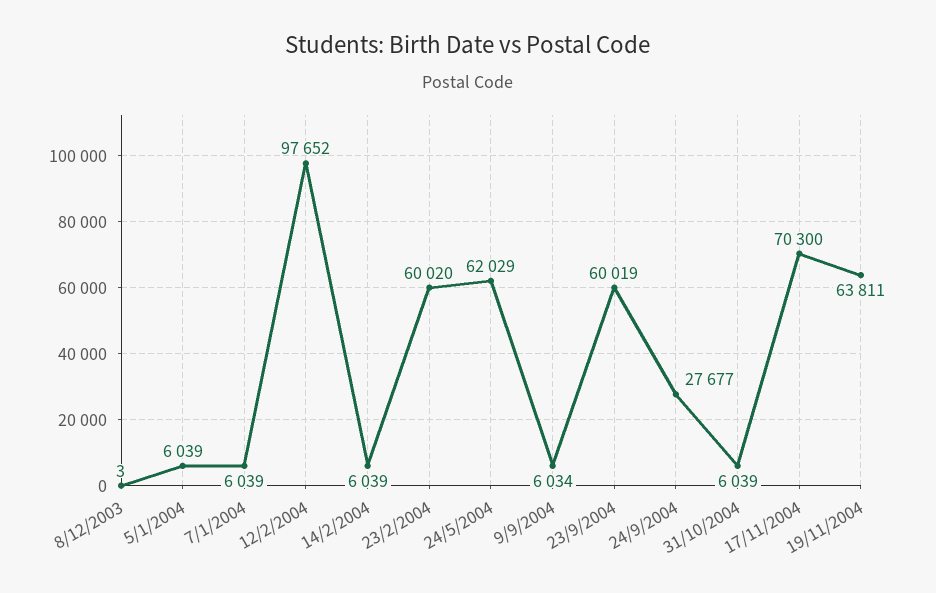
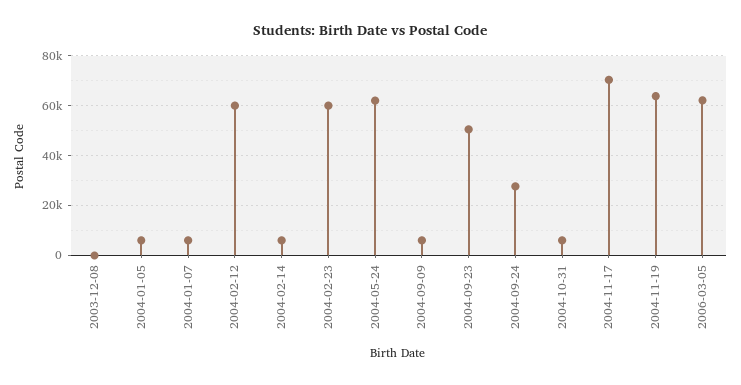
12/2/2004: 97652 -> 60000
23/9/2004: 60019 -> 50000
2006-03-05: none -> 62500

